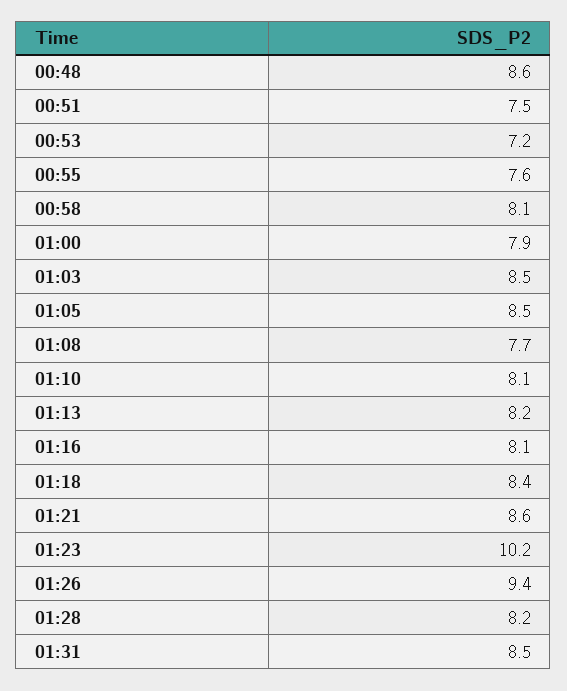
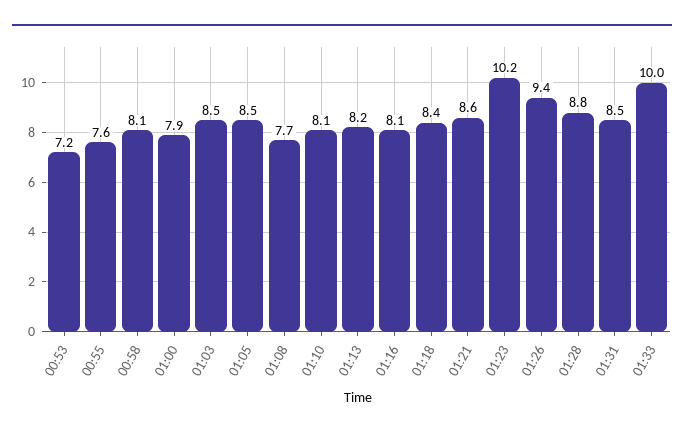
00:48: 8.6 -> none
00:51: 7.5 -> none
01:28: 8.2 -> 8.8
01:33: none -> 10

